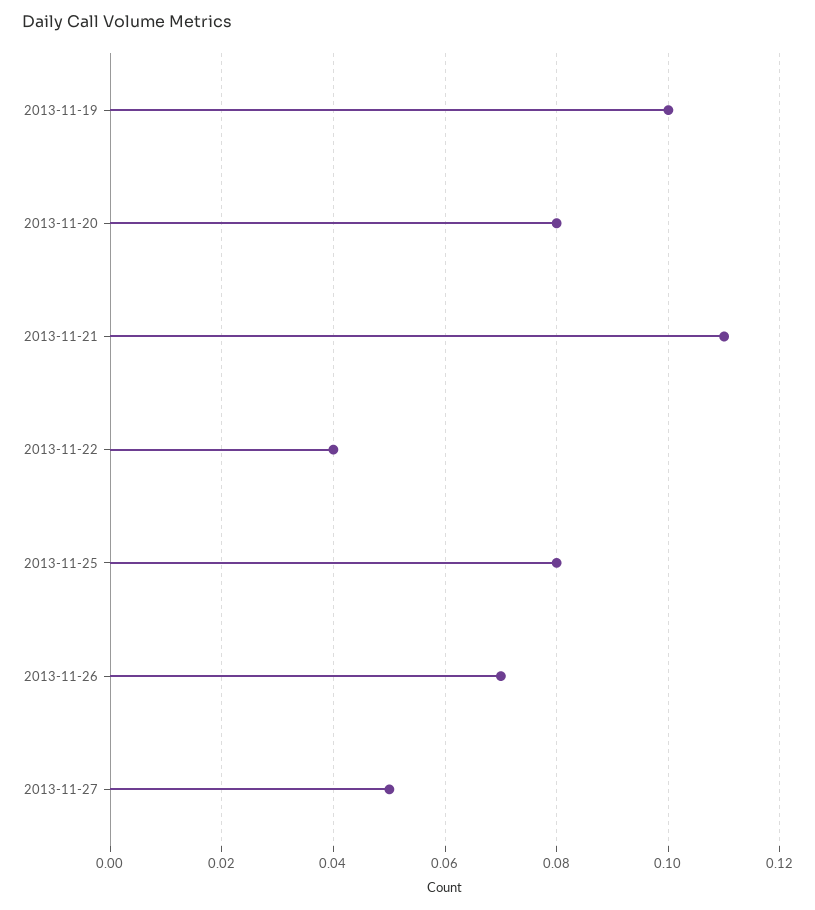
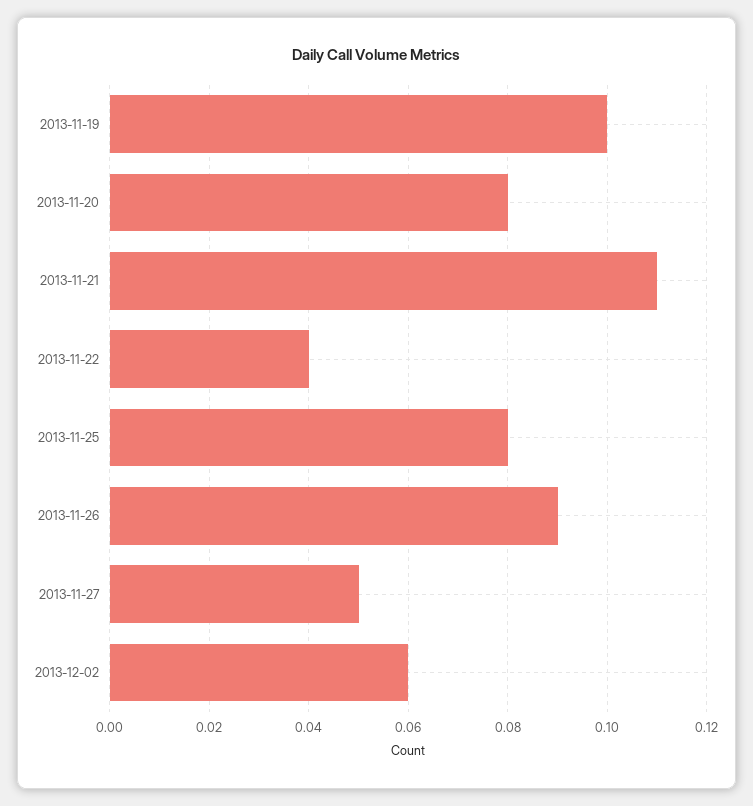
2013-11-26: 0.07 -> 0.09
2013-12-02: none -> 0.06

